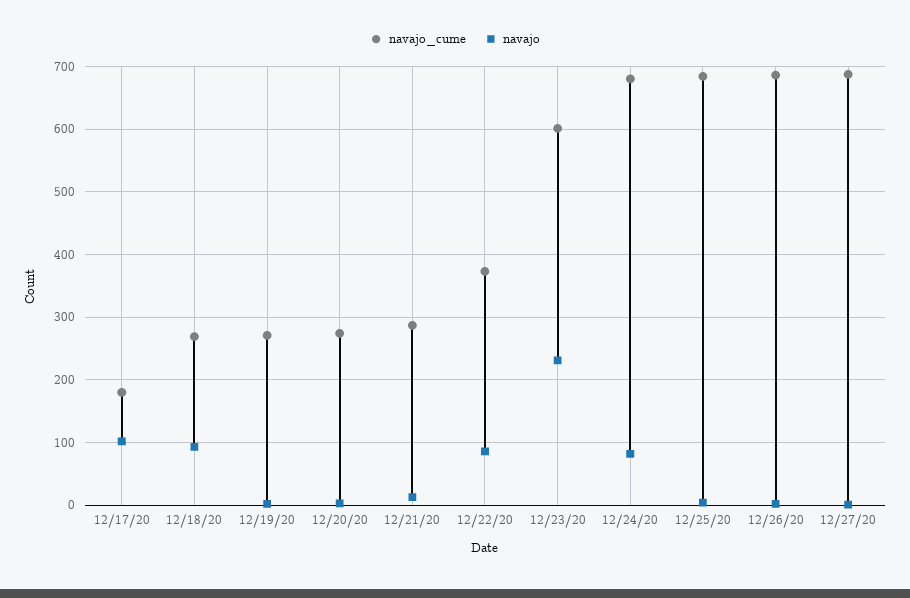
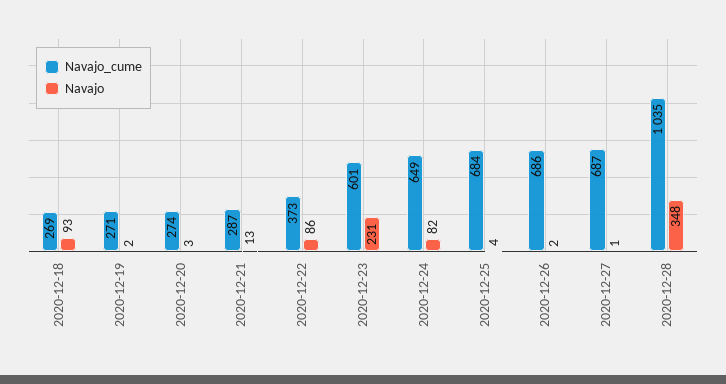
navajo_cume, 12/17/20: 180 -> none
navajo, 12/17/20: 100 -> none
navajo_cume, 12/24/20: 680 -> 649
navajo_cume, 2020-12-28: none -> 1035
navajo, 2020-12-28: none -> 348

